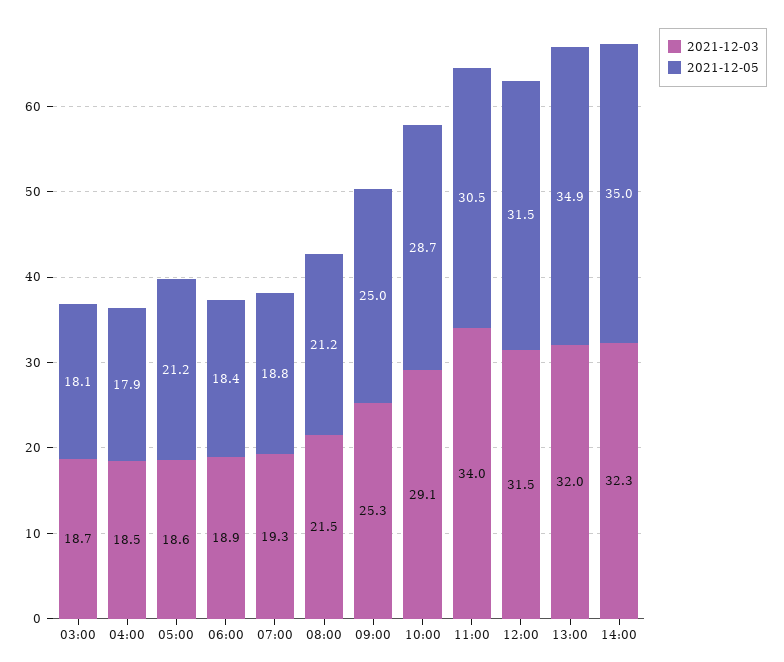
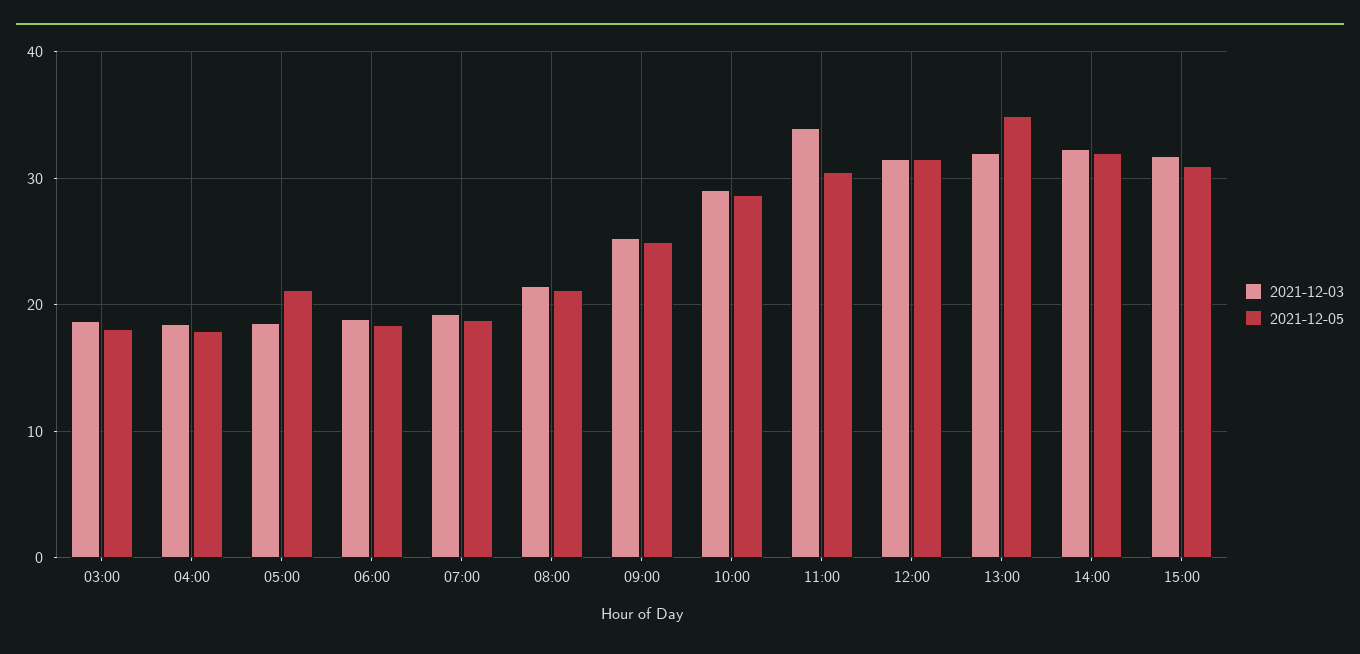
2021-12-05, 14:00: 35 -> 32
2021-12-03, 15:00: none -> 32
2021-12-05, 15:00: none -> 31

